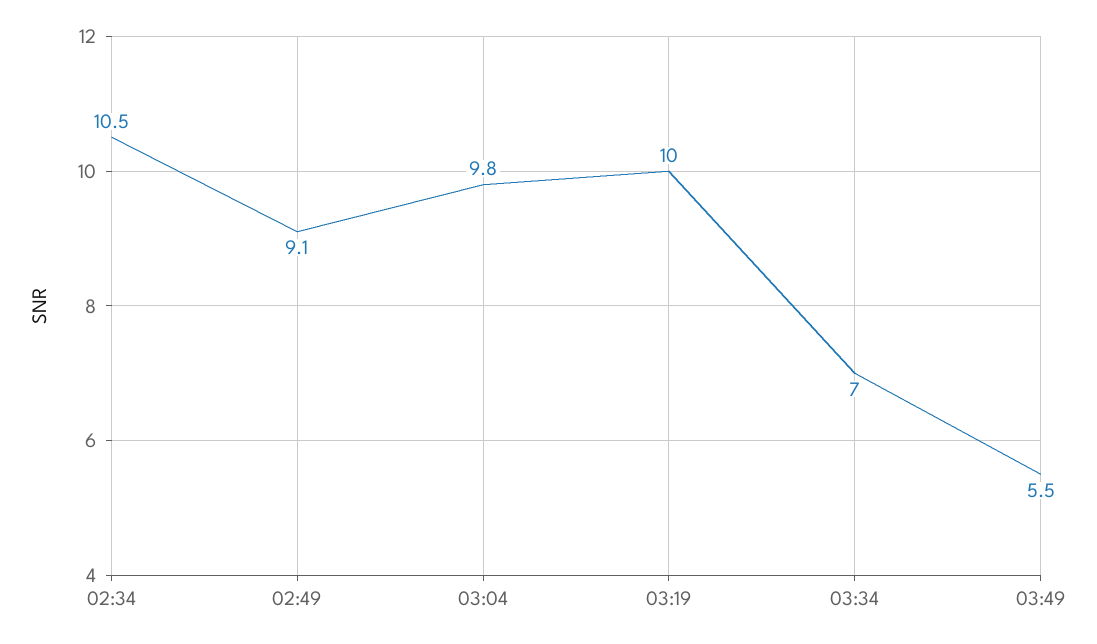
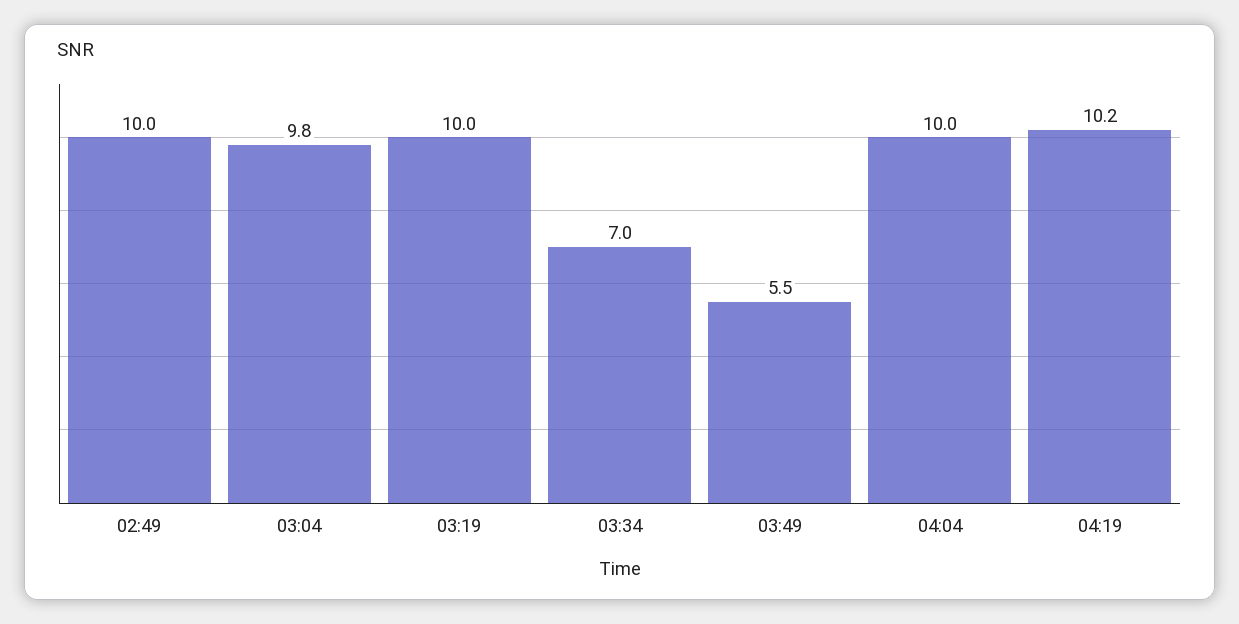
02:34: 10.5 -> none
02:49: 9.1 -> 10
04:04: none -> 10
04:19: none -> 10.2

